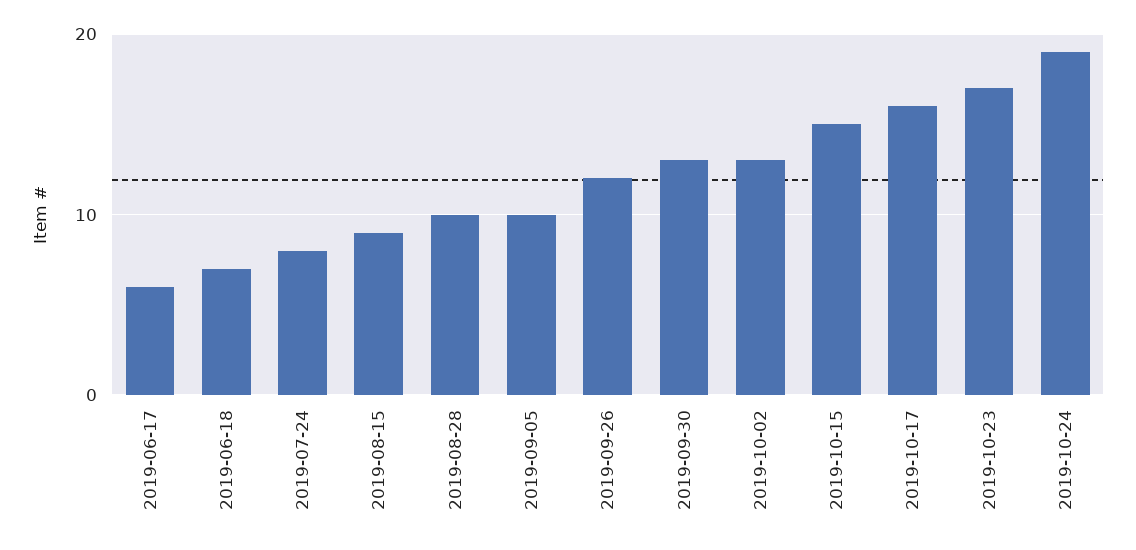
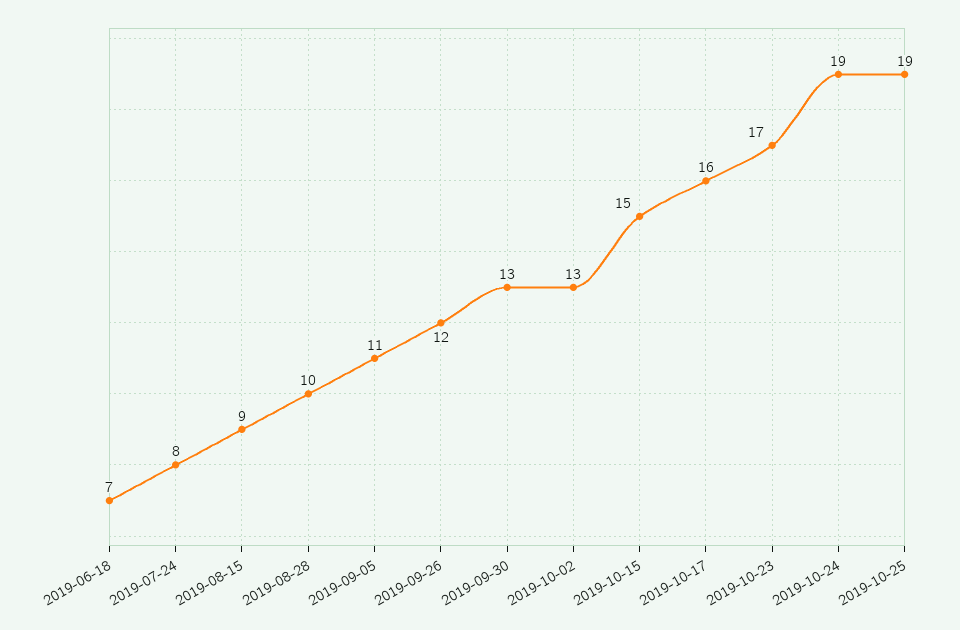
2019-06-17: 6 -> none
2019-09-05: 10 -> 11
2019-10-25: none -> 19

